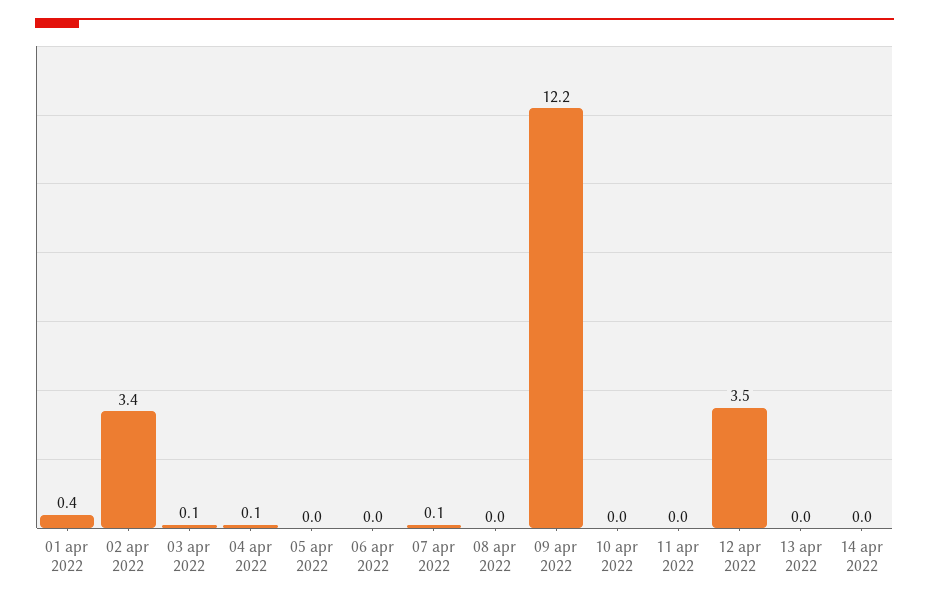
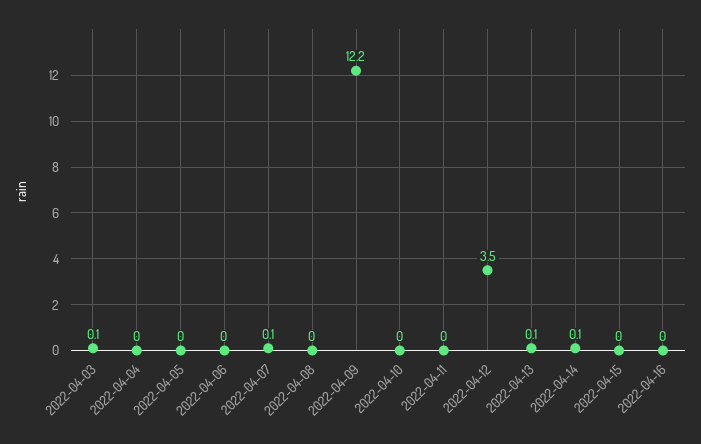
01 apr 2022: 0.4 -> none
02 apr 2022: 3.4 -> none
04 apr 2022: 0.1 -> 0
13 apr 2022: 0 -> 0.1
14 apr 2022: 0 -> 0.1
2022-04-15: none -> 0
2022-04-16: none -> 0

